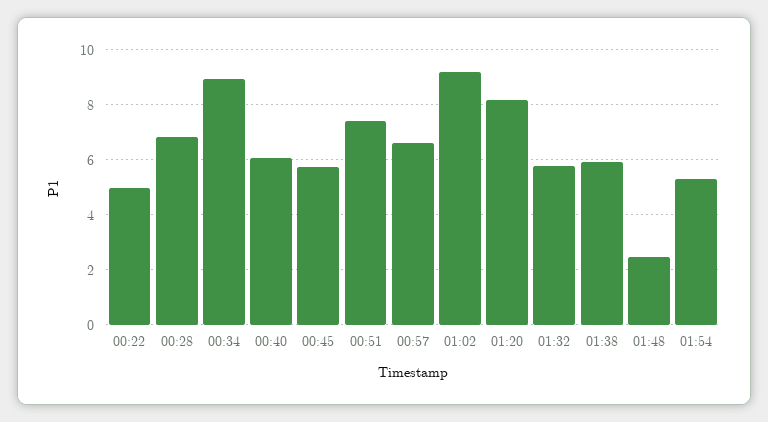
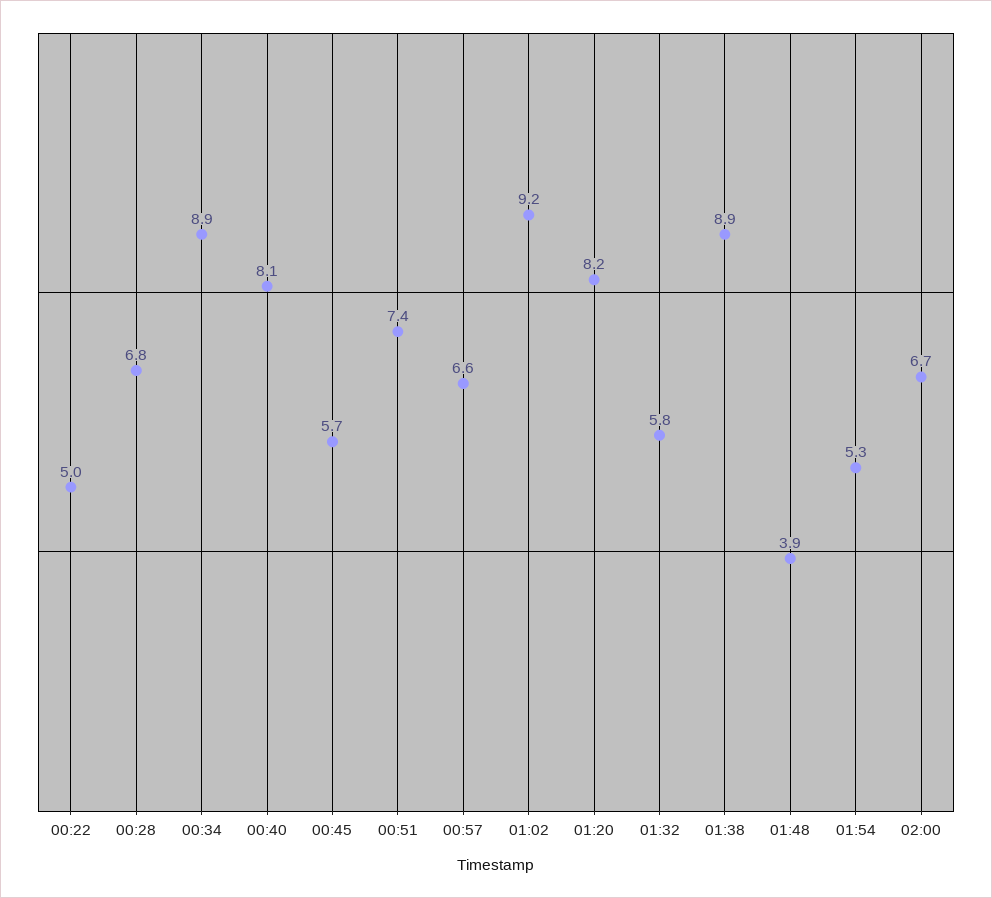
00:40: 6 -> 8.1
01:38: 6 -> 8.9
01:48: 2.5 -> 3.9
02:00: none -> 6.7

